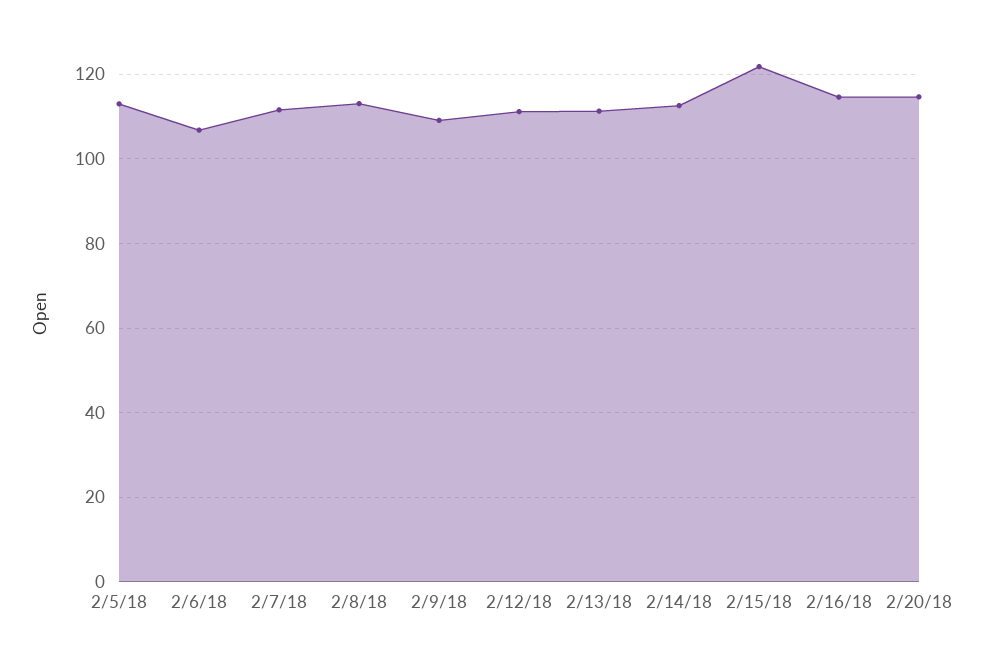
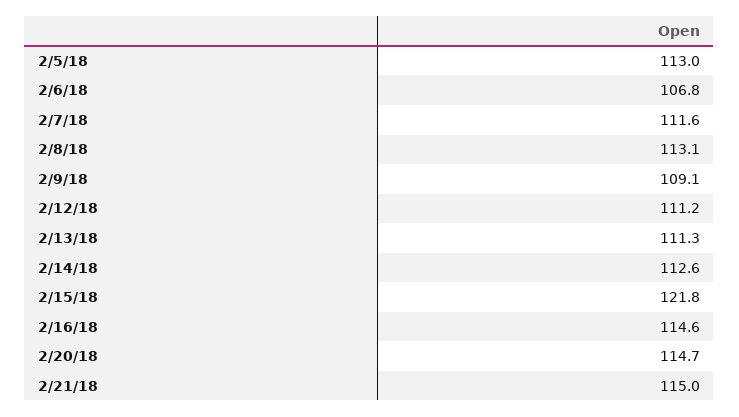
2/21/18: none -> 115

